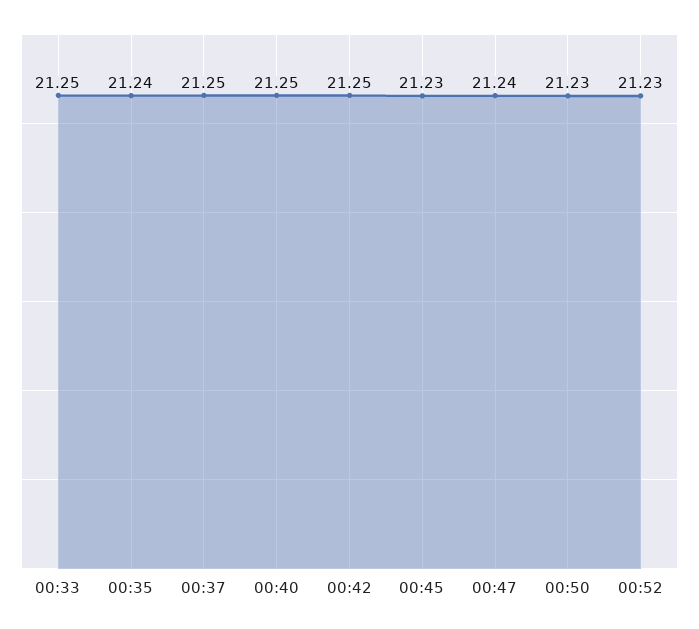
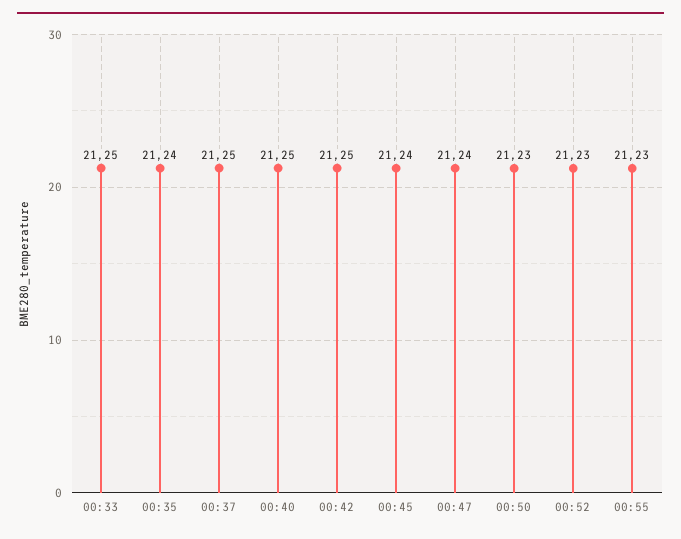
00:45: 21.23 -> 21.24
00:55: none -> 21.23

